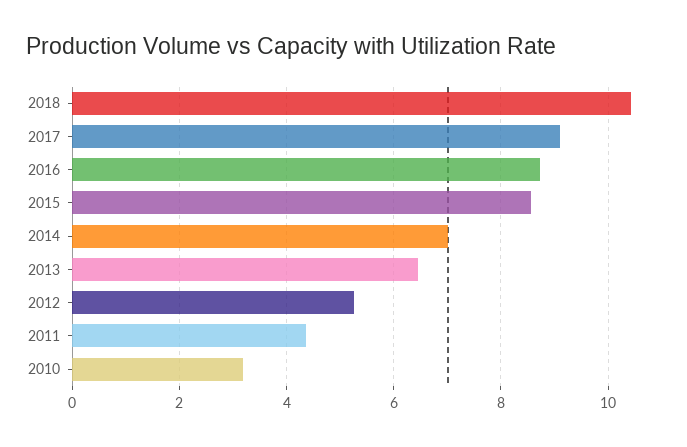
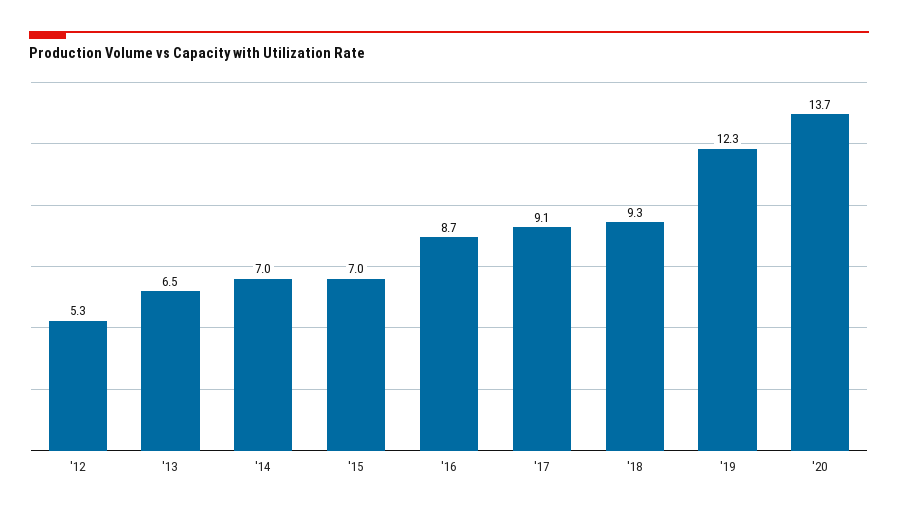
2018: 10.4 -> 9.3
2015: 8.6 -> 7
2011: 4.4 -> none
2010: 3.2 -> none
'19: none -> 12.3
'20: none -> 13.7

